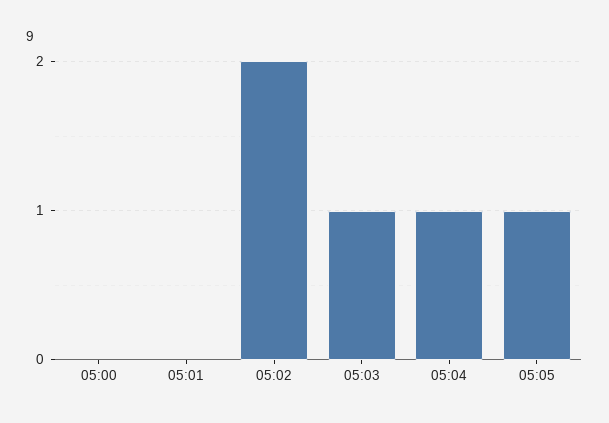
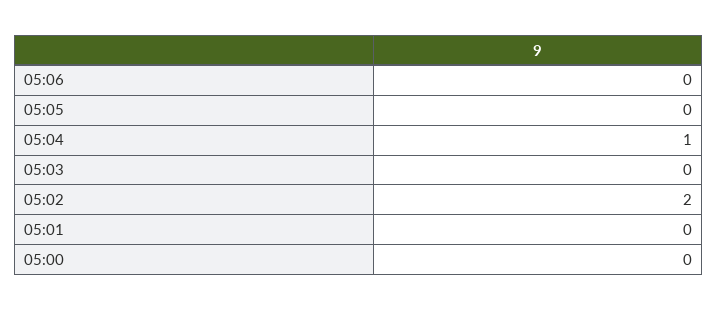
05:03: 1 -> 0
05:05: 1 -> 0
05:06: none -> 0

